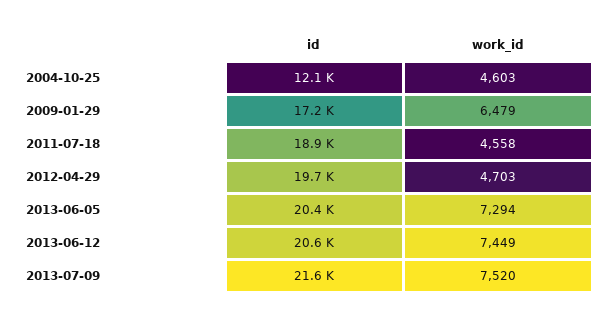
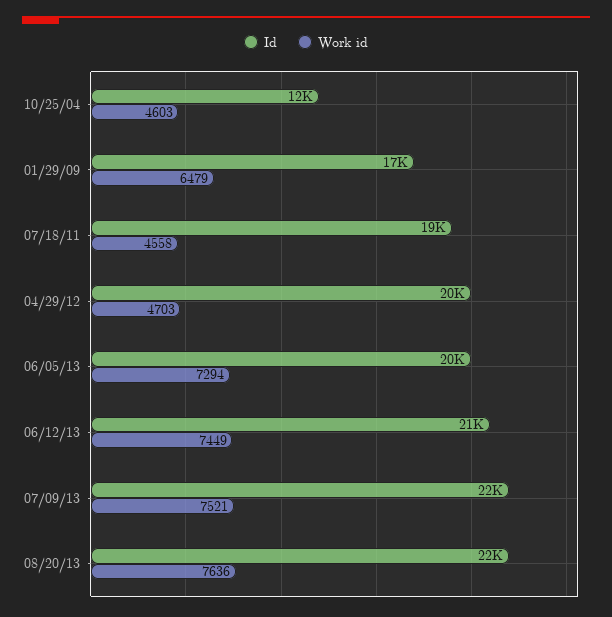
work_id, 2013-07-09: 7520 -> 7521
id, 08/20/13: none -> 22000
work_id, 08/20/13: none -> 7636

